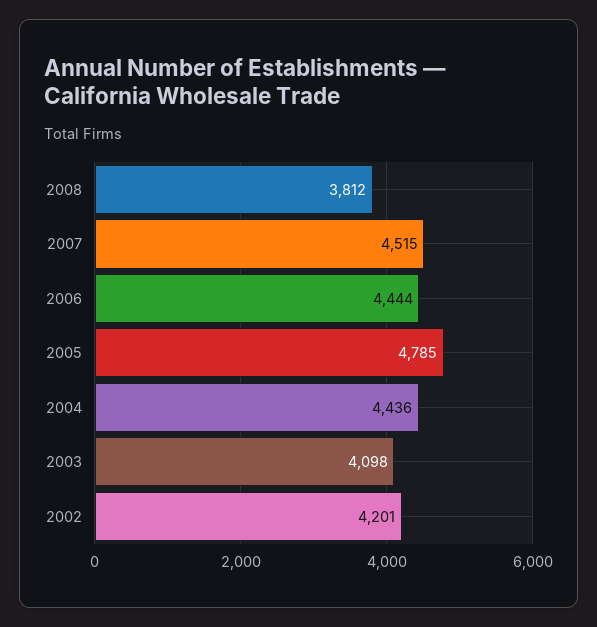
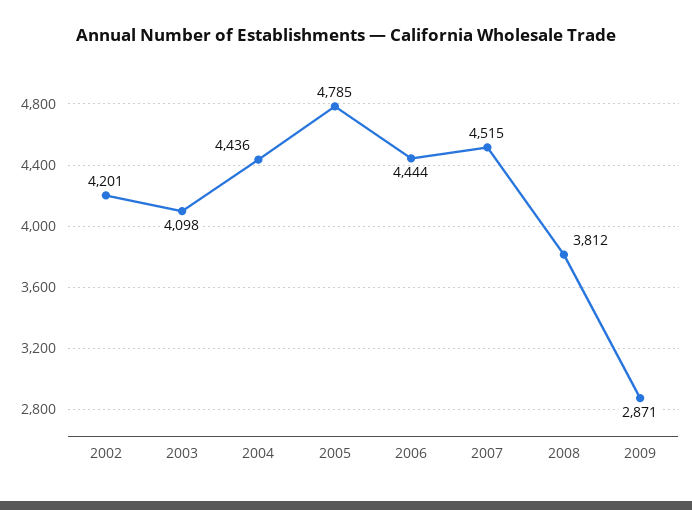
2009: none -> 2871

